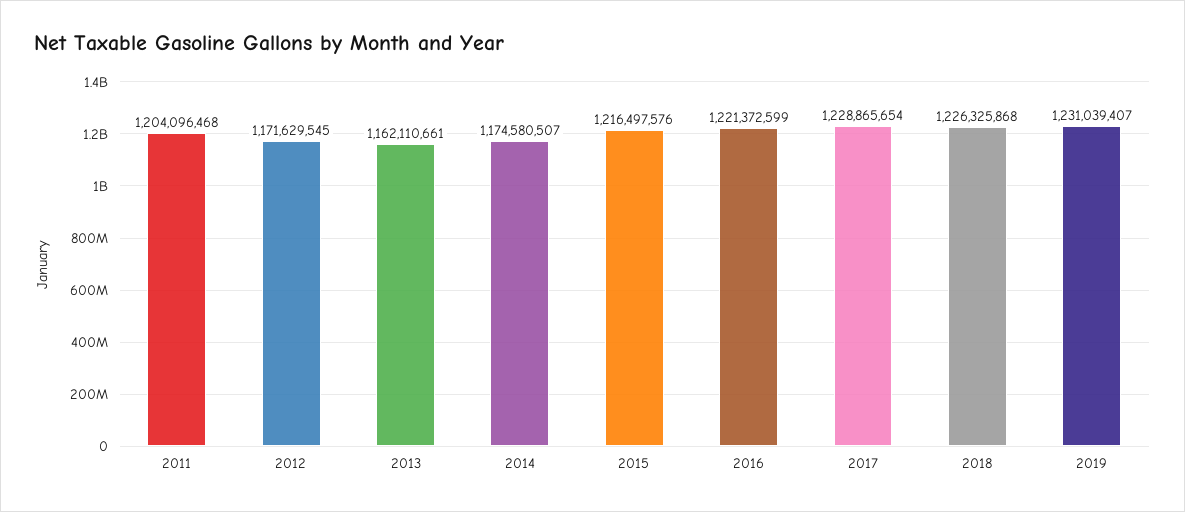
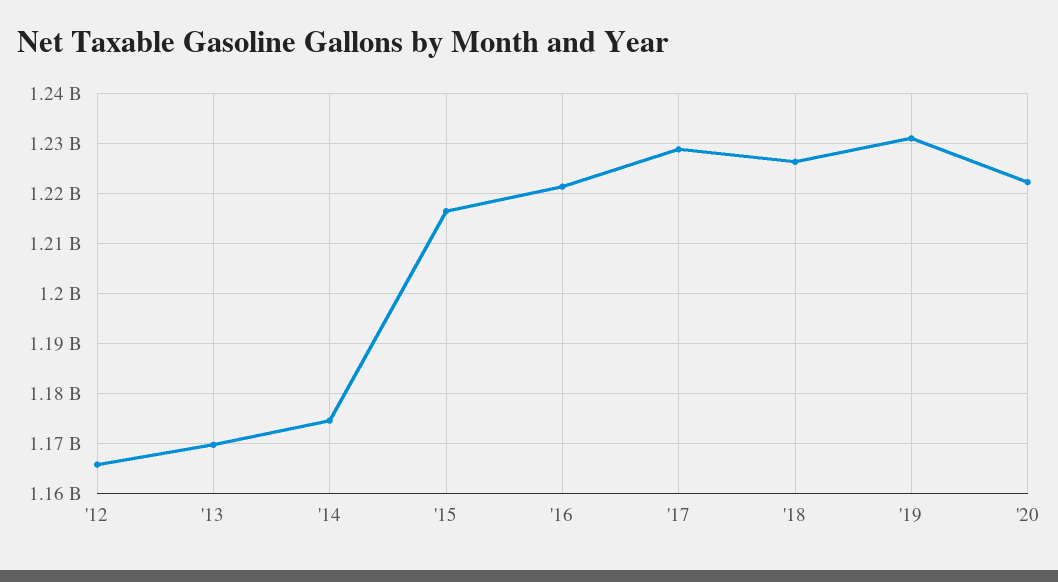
2011: 1204096468 -> none
2012: 1171629545 -> 1166000000
2013: 1162110661 -> 1170000000
'20: none -> 1222000000

